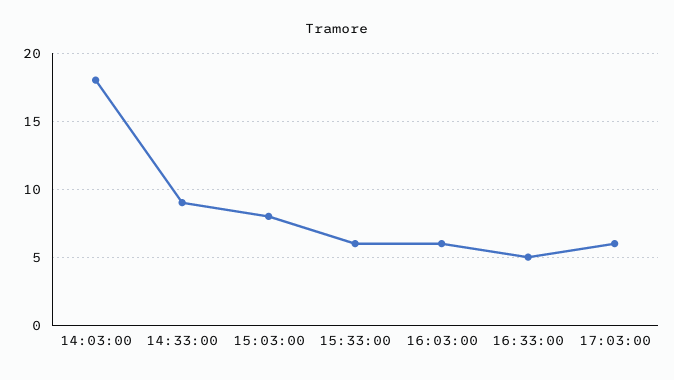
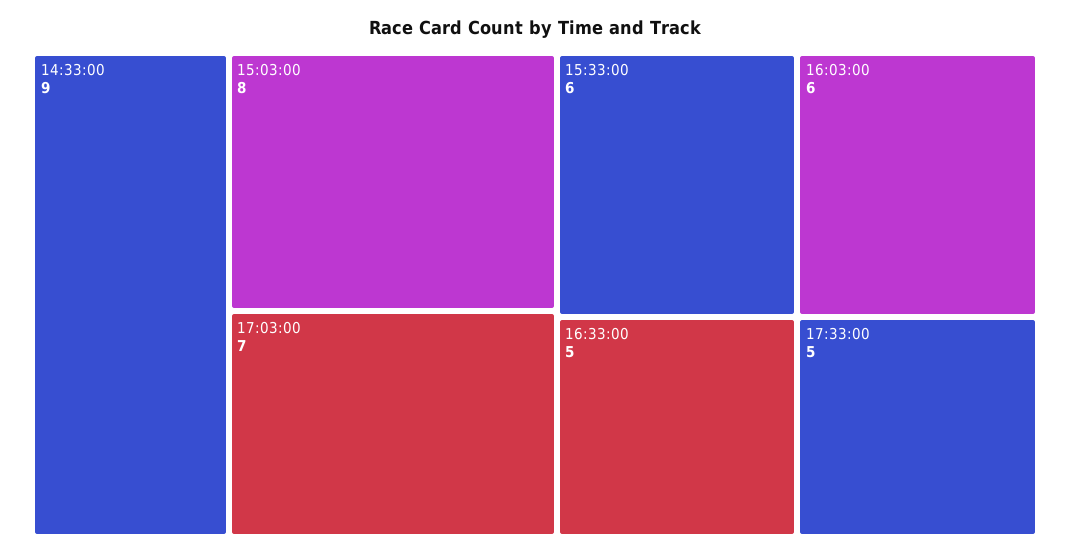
14:03:00: 18 -> none
17:03:00: 6 -> 7
17:33:00: none -> 5

